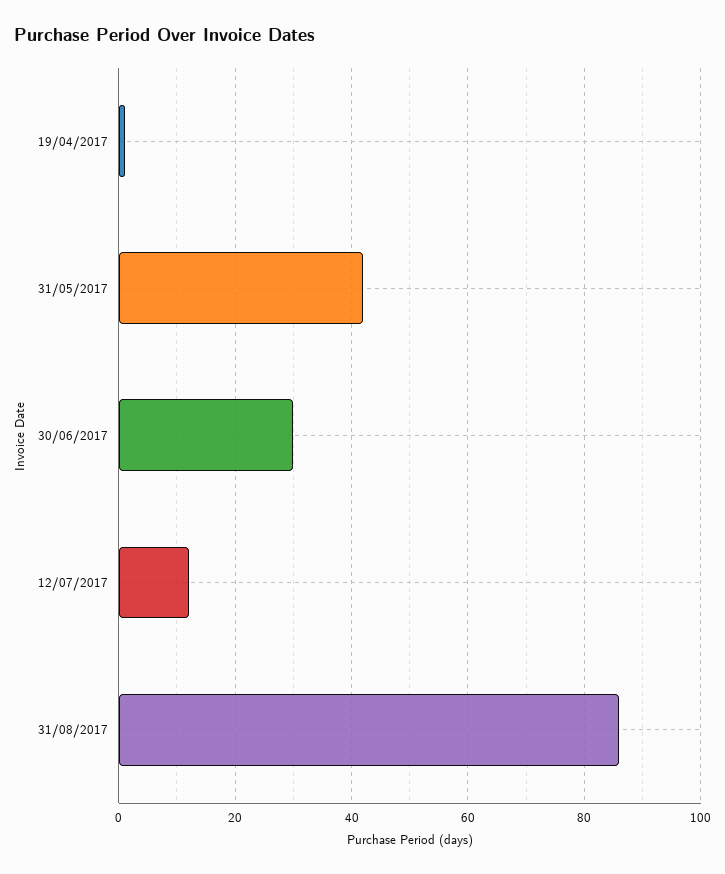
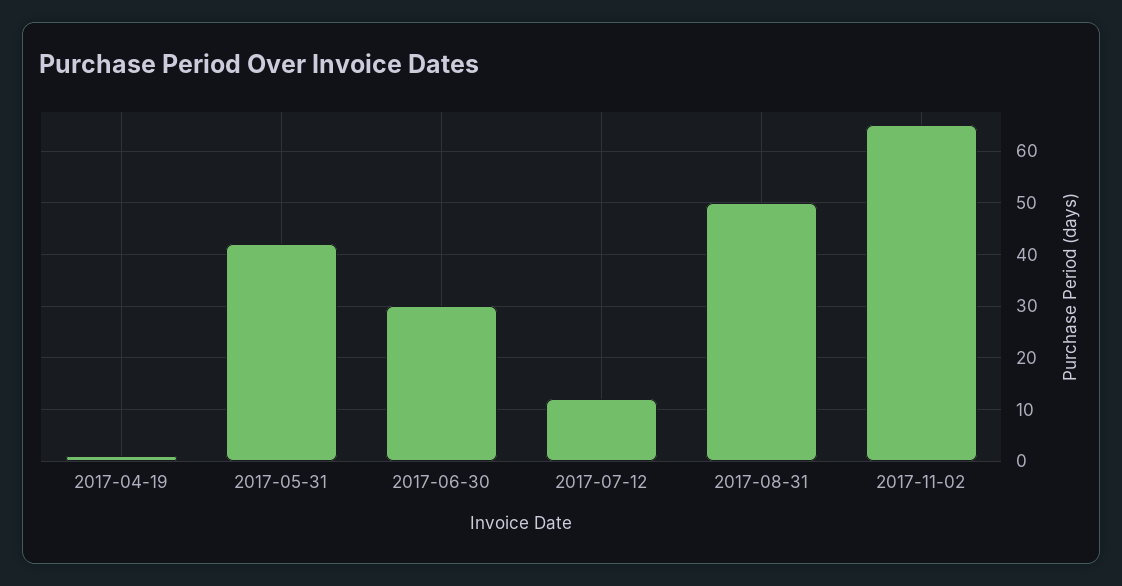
31/08/2017: 85 -> 50
2017-11-02: none -> 65

